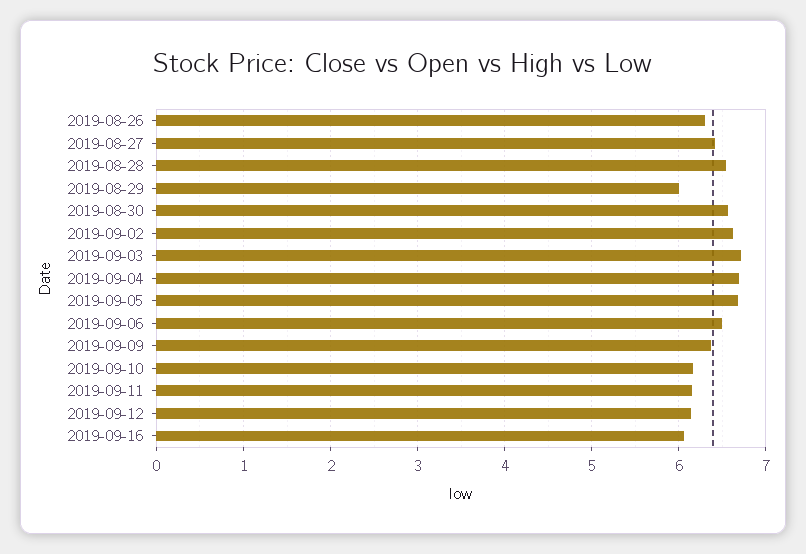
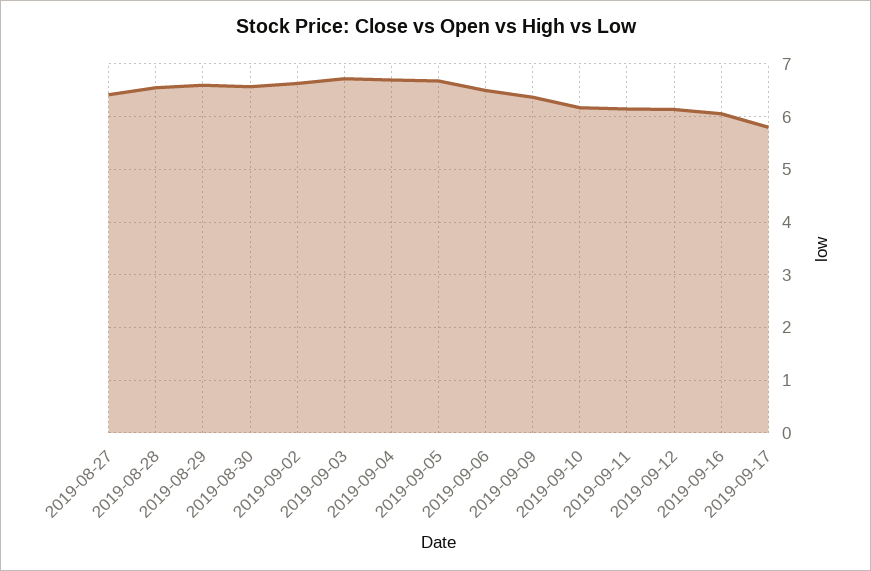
2019-08-26: 6.3 -> none
2019-08-29: 6 -> 6.6
2019-09-17: none -> 5.8

